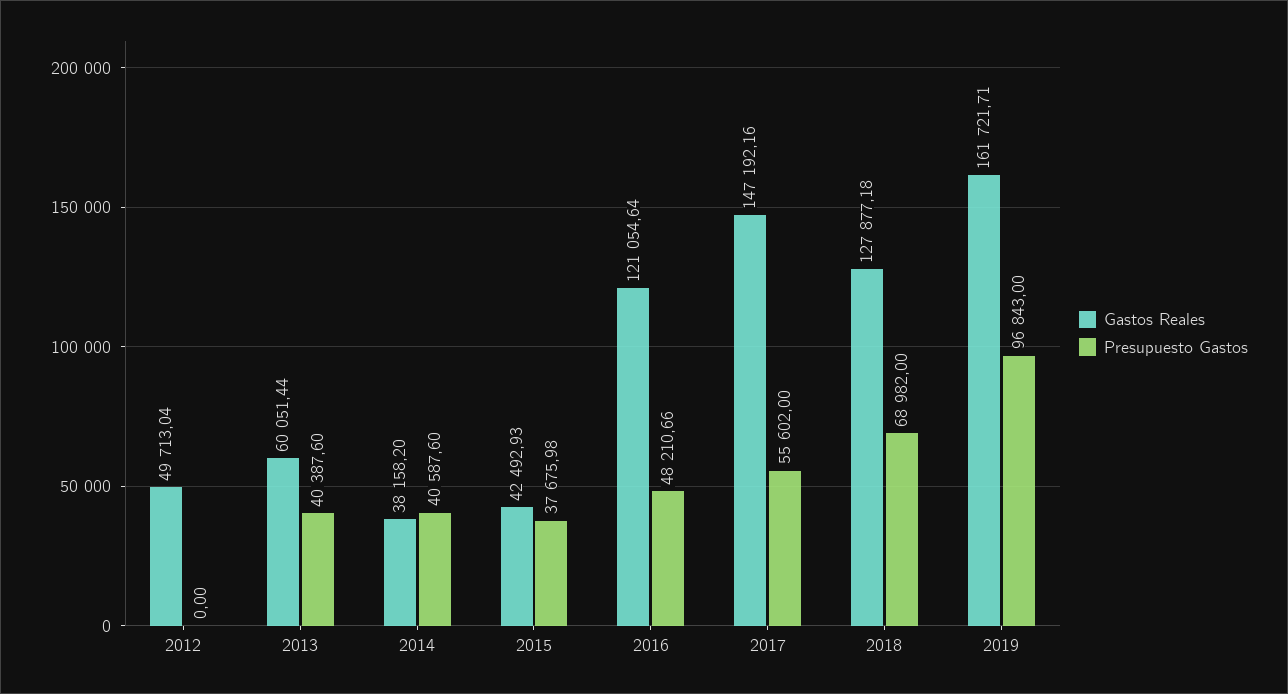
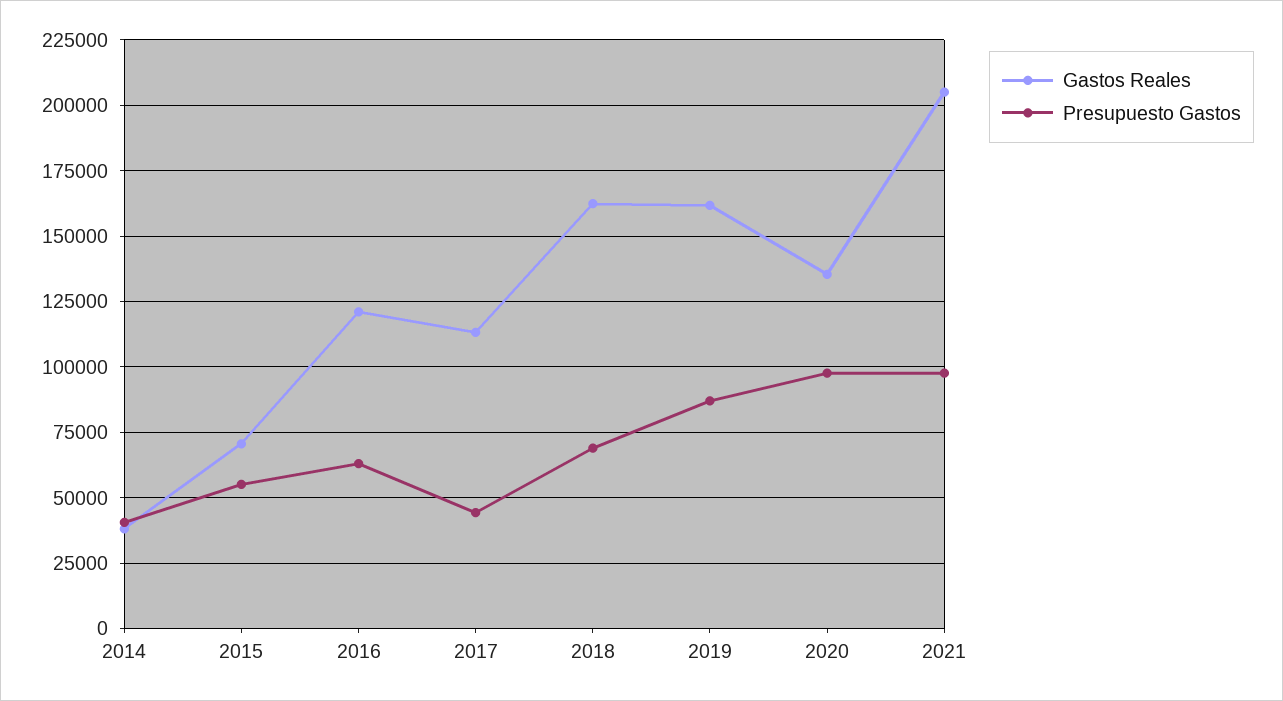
Gastos Reales, 2012: 49713.04 -> none
Presupuesto Gastos, 2012: 0 -> none
Gastos Reales, 2013: 60051.44 -> none
Presupuesto Gastos, 2013: 40387.6 -> none
Gastos Reales, 2015: 42492.93 -> 70000
Presupuesto Gastos, 2015: 37675.98 -> 55000
Presupuesto Gastos, 2016: 48210.66 -> 62500
Gastos Reales, 2017: 147192.16 -> 112500
Presupuesto Gastos, 2017: 55602 -> 45000
Gastos Reales, 2018: 127877.18 -> 162500
Presupuesto Gastos, 2019: 96843 -> 87500
Gastos Reales, 2020: none -> 135000
Presupuesto Gastos, 2020: none -> 97500
Gastos Reales, 2021: none -> 205000
Presupuesto Gastos, 2021: none -> 97500

